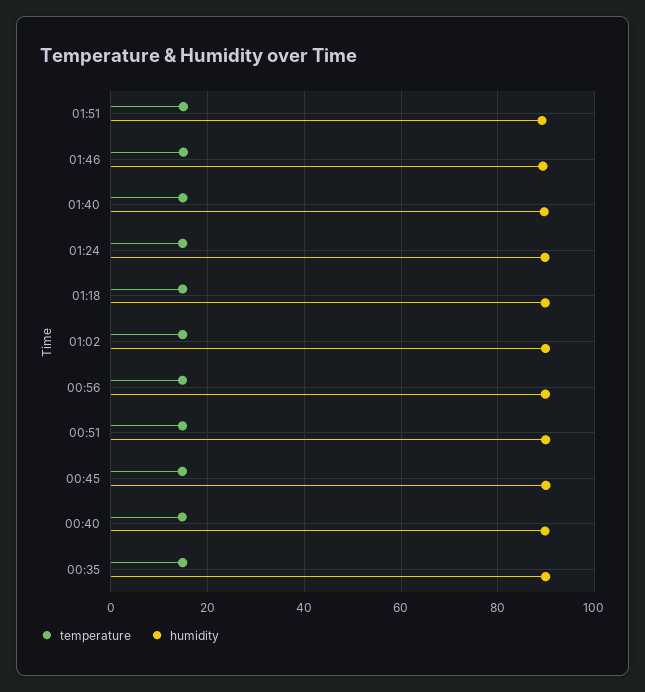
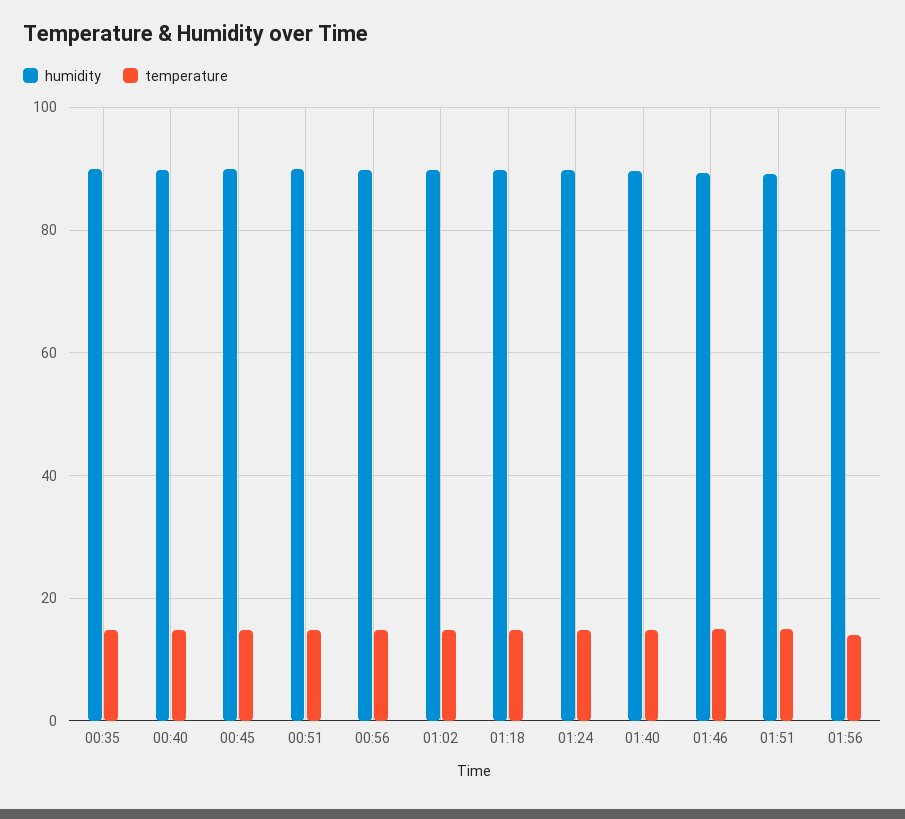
humidity, 01:56: none -> 90
temperature, 01:56: none -> 14

